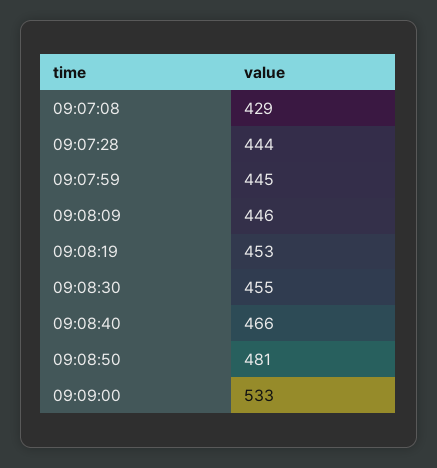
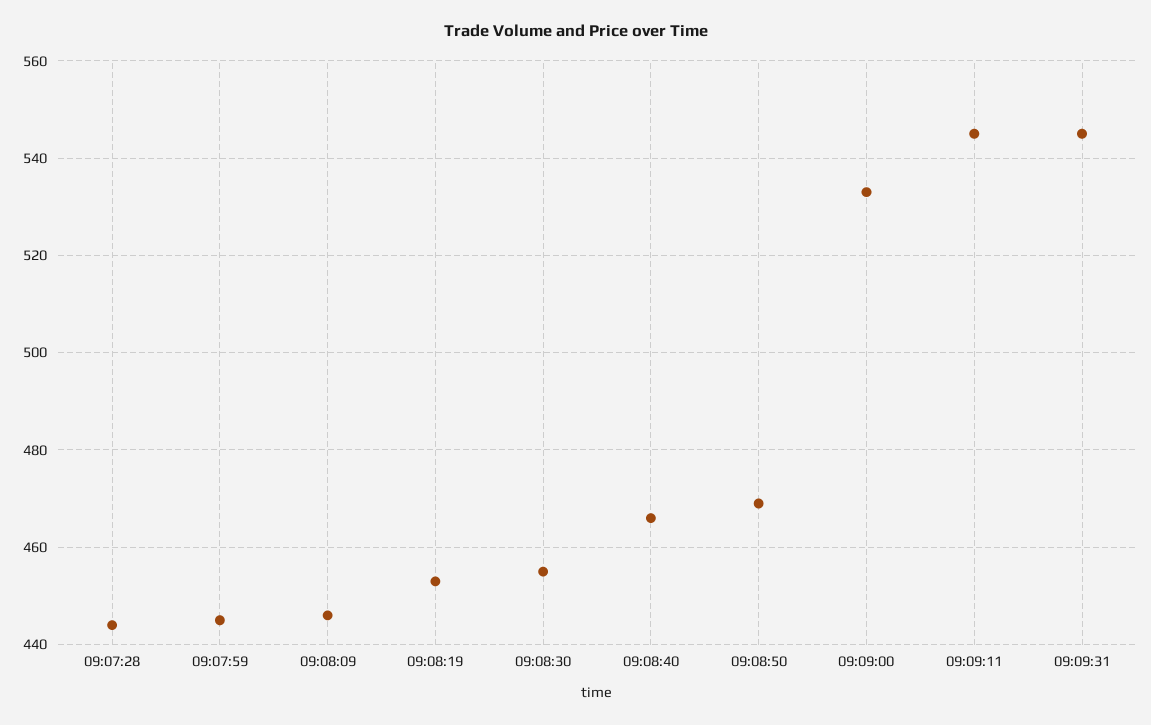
09:07:08: 429 -> none
09:08:50: 481 -> 470
09:09:11: none -> 545
09:09:31: none -> 545

